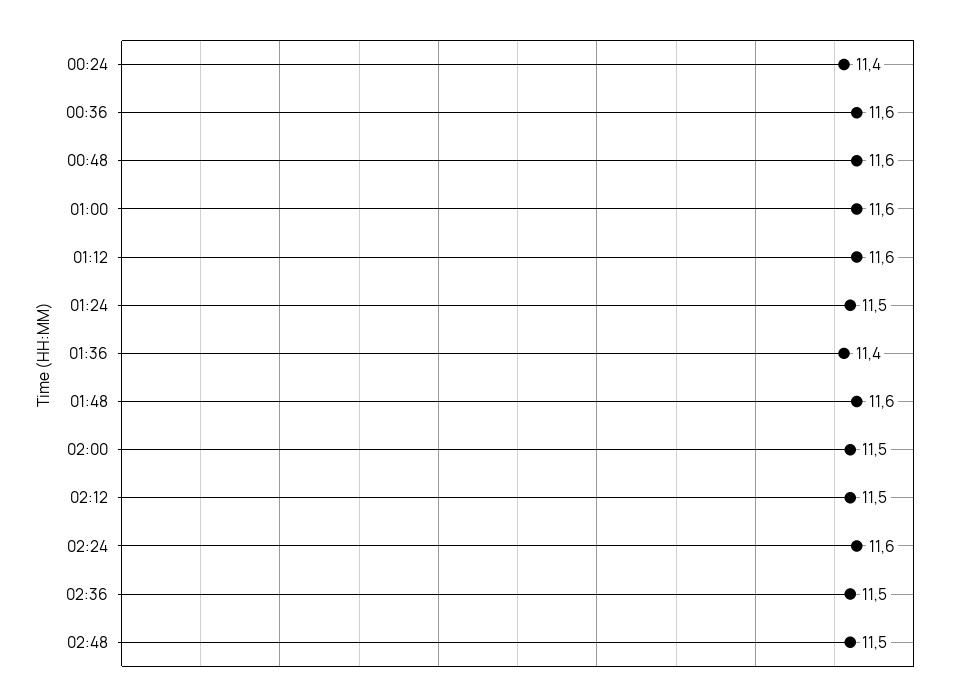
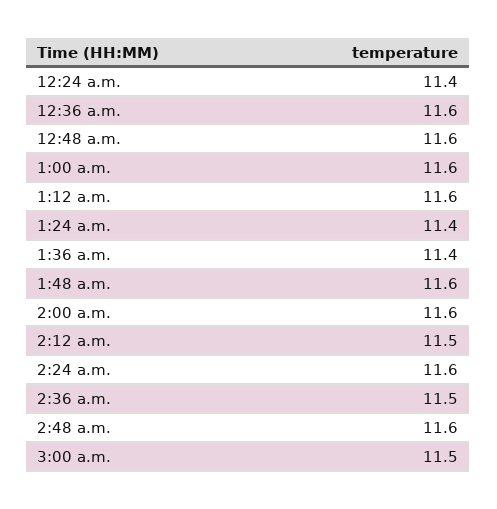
01:24: 11.5 -> 11.4
02:00: 11.5 -> 11.6
02:48: 11.5 -> 11.6
3:00 a.m.: none -> 11.5

